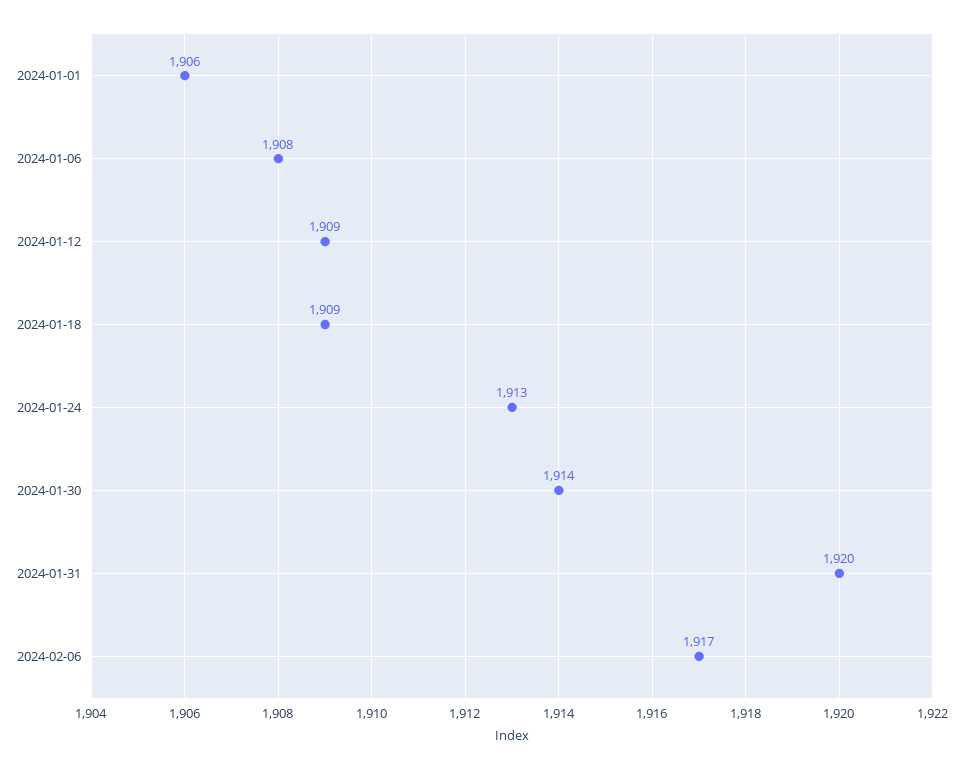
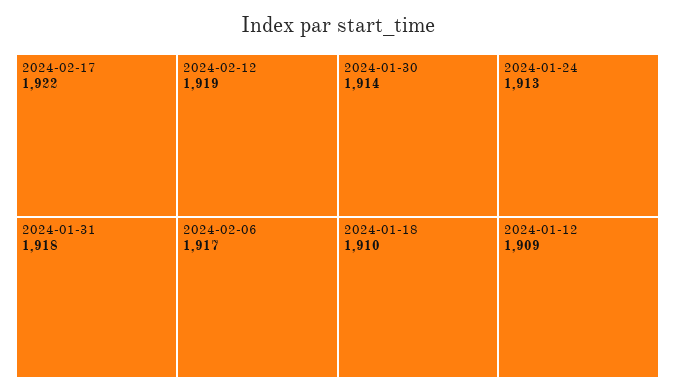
2024-01-01: 1906 -> none
2024-01-06: 1908 -> none
2024-01-18: 1909 -> 1910
2024-01-31: 1920 -> 1918
2024-02-17: none -> 1922
2024-02-12: none -> 1919

